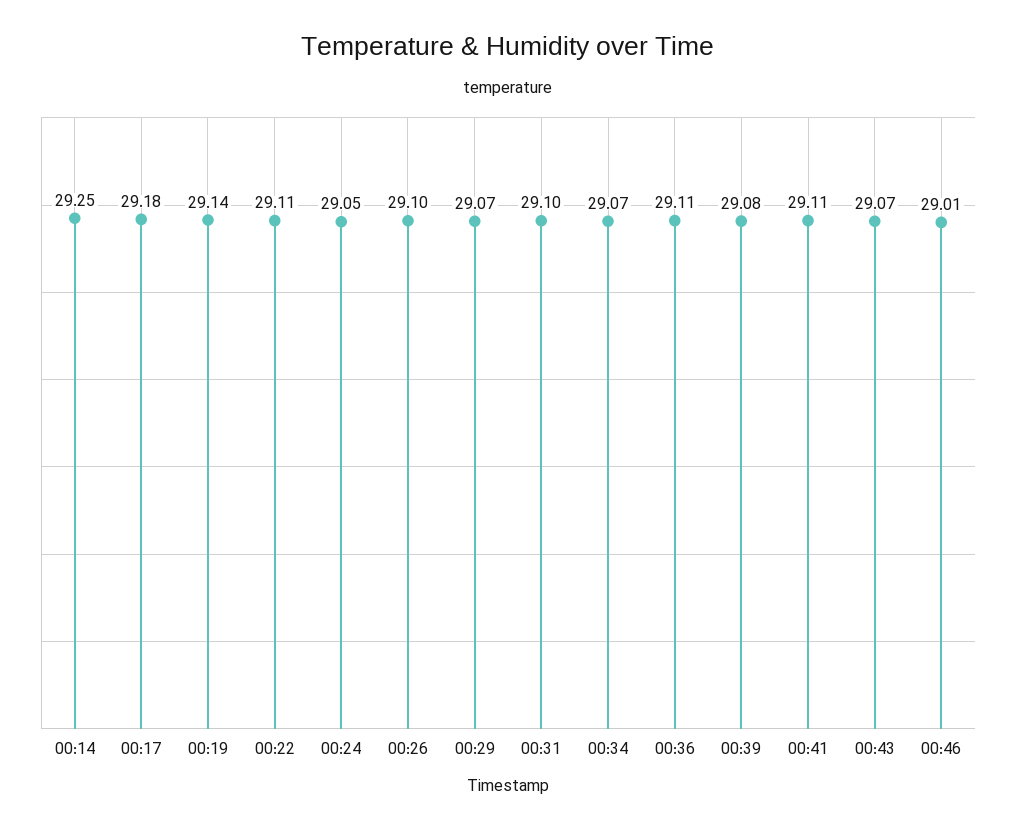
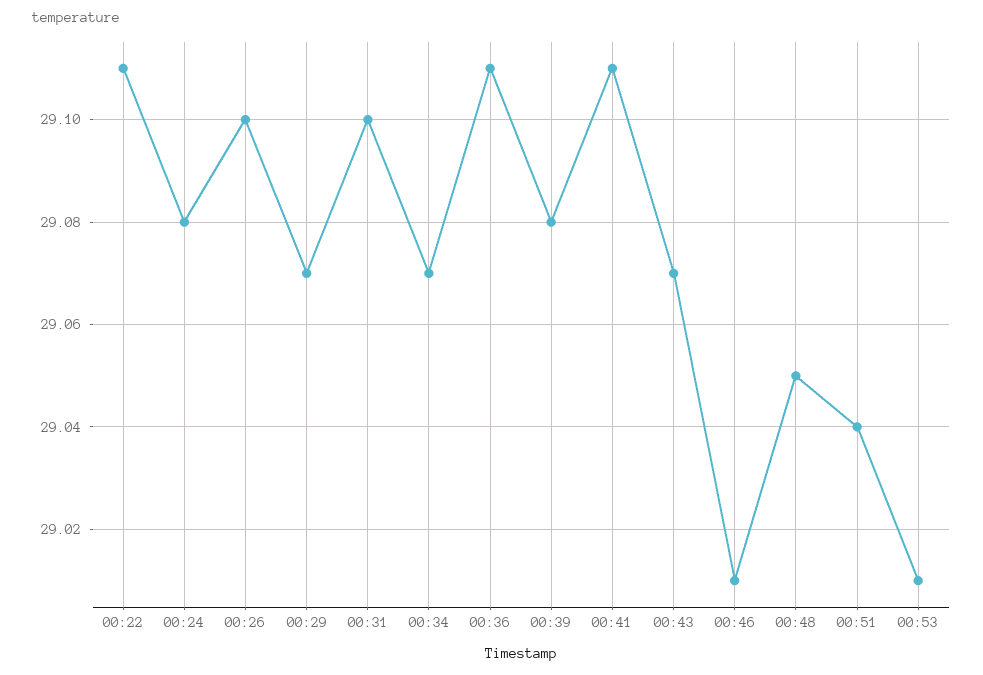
00:14: 29.25 -> none
00:17: 29.18 -> none
00:19: 29.14 -> none
00:24: 29.05 -> 29.08
00:48: none -> 29.05
00:51: none -> 29.04
00:53: none -> 29.01

